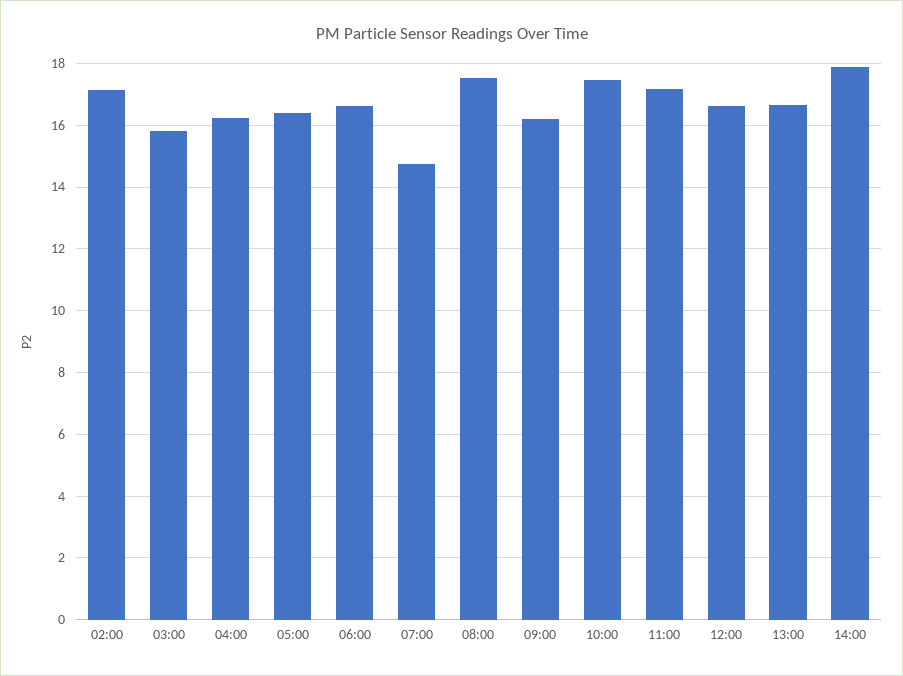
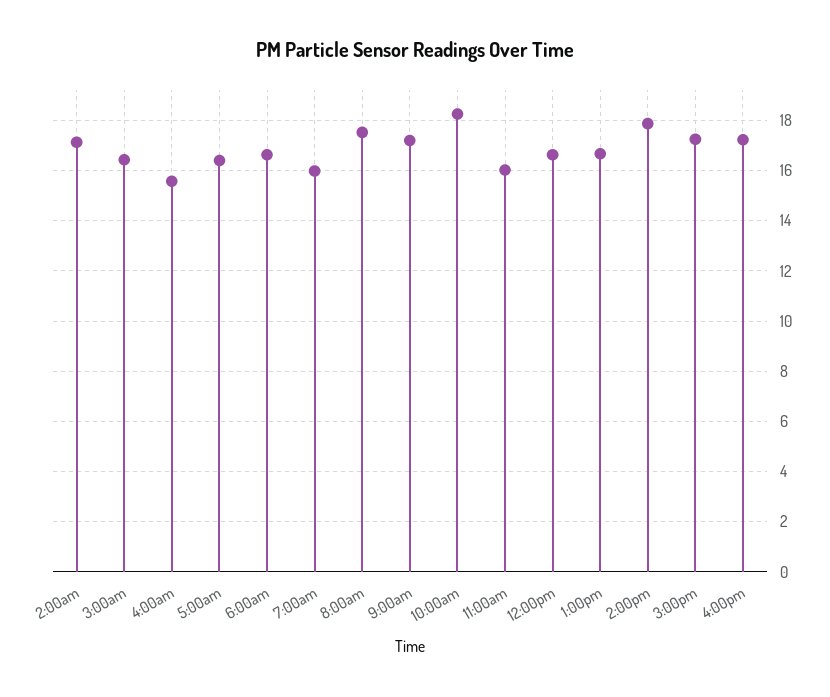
03:00: 15.8 -> 16.5
04:00: 16.2 -> 15.5
07:00: 14.8 -> 16
09:00: 16.2 -> 17.25
10:00: 17.4 -> 18.25
11:00: 17.2 -> 16
3:00pm: none -> 17.25
4:00pm: none -> 17.25

